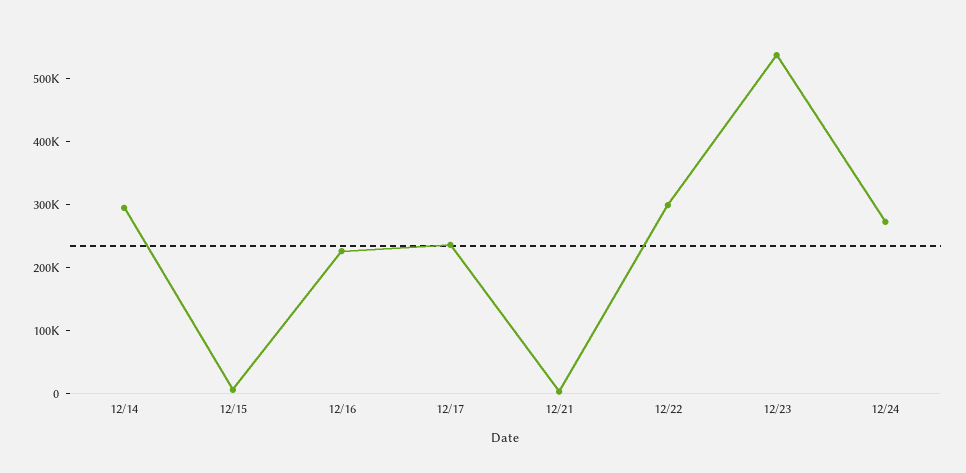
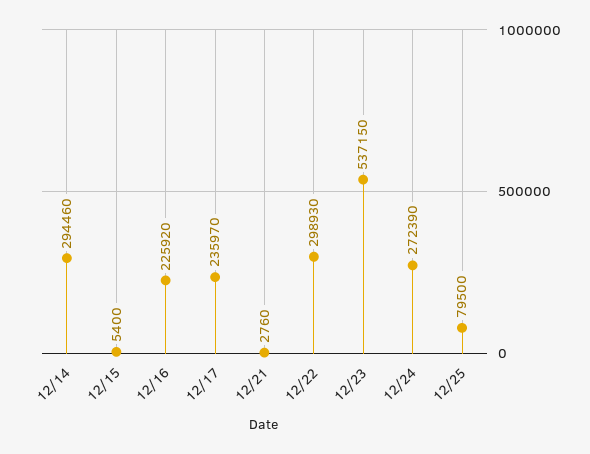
12/25: none -> 79500

